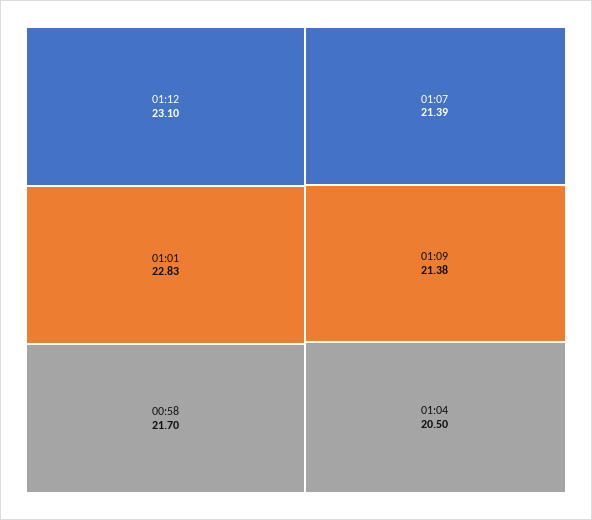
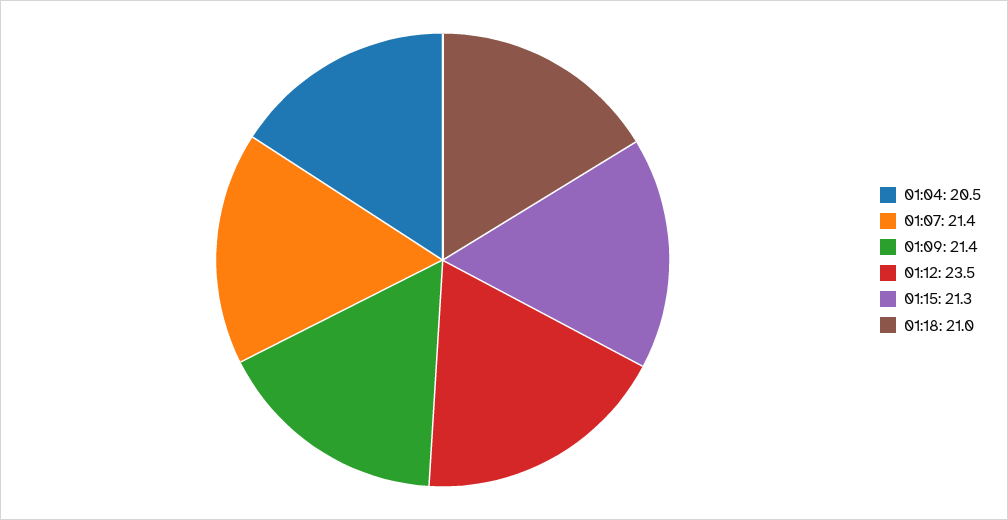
01:12: 23.1 -> 23.5
01:01: 22.83 -> none
00:58: 21.7 -> none
01:15: none -> 21.3
01:18: none -> 21

